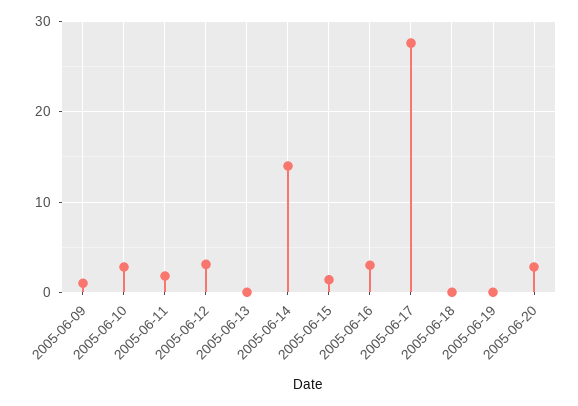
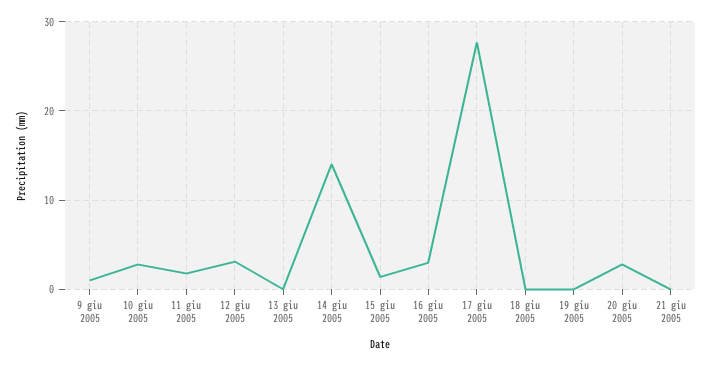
21 giu 2005: none -> 0

